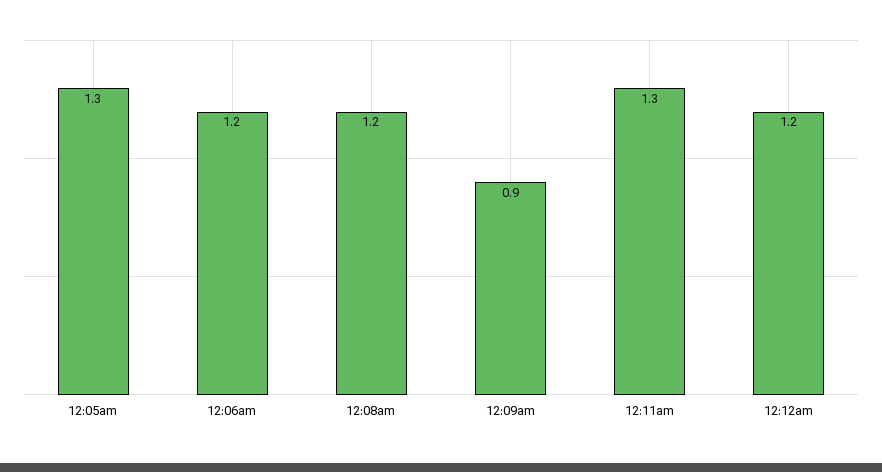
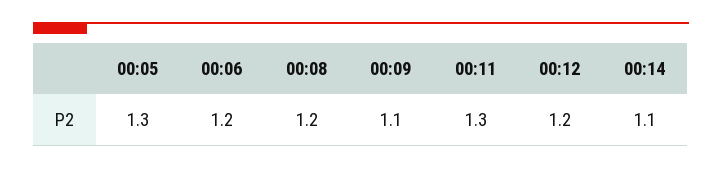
12:09am: 0.9 -> 1.1
00:14: none -> 1.1

